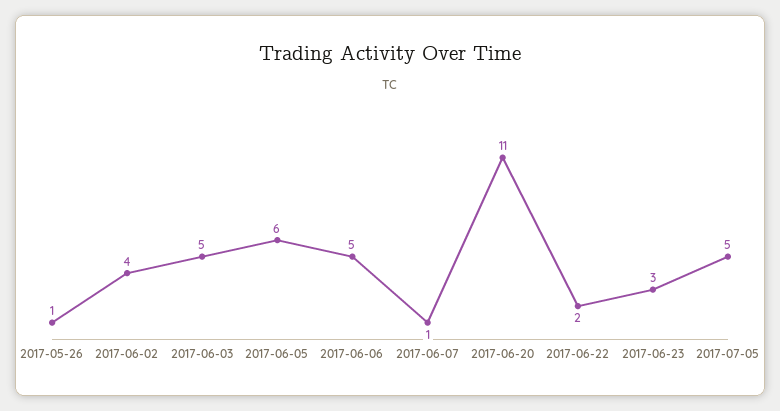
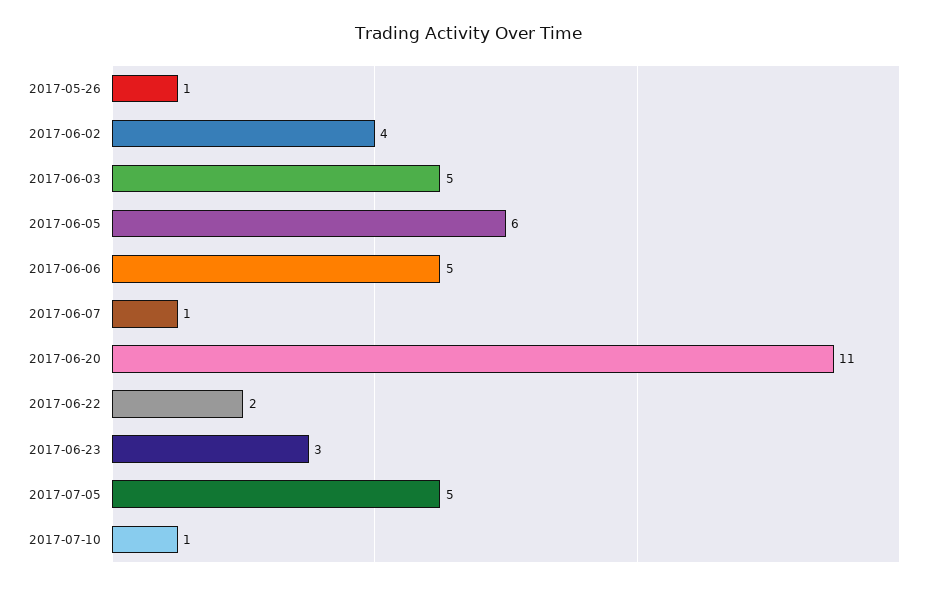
2017-07-10: none -> 1

